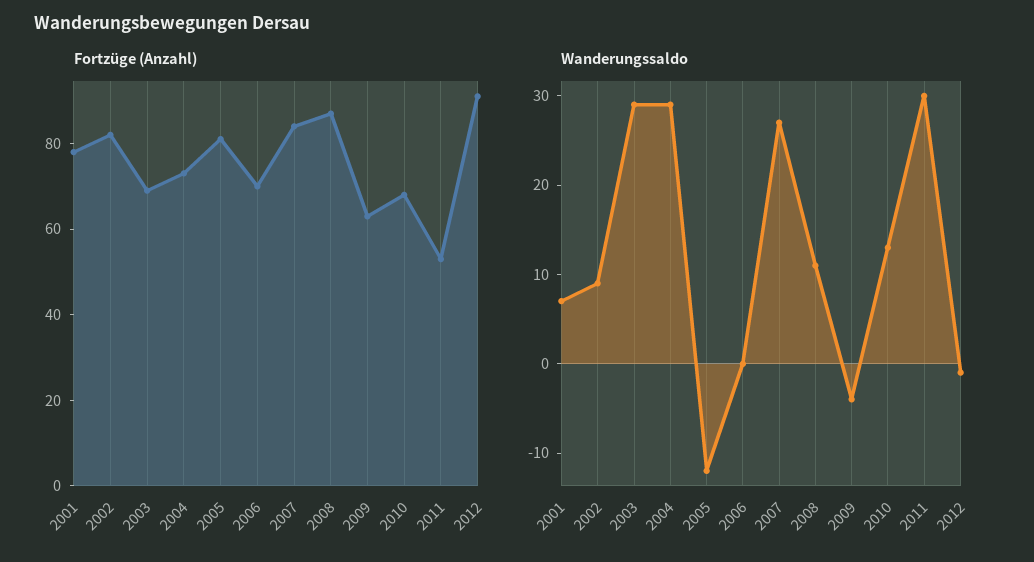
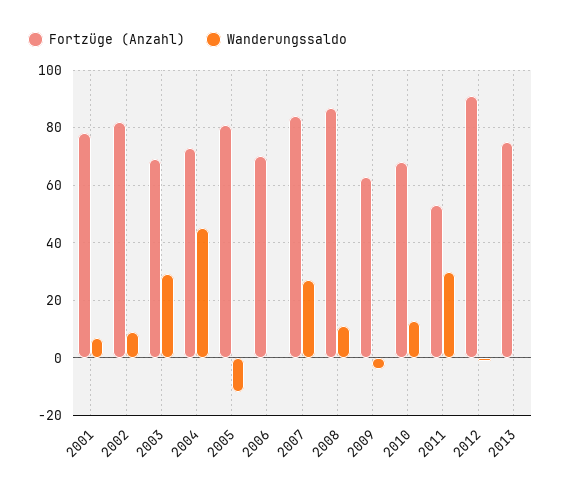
Wanderungssaldo, 2004: 29 -> 45
Fortzüge (Anzahl), 2013: none -> 75
Wanderungssaldo, 2013: none -> 0

